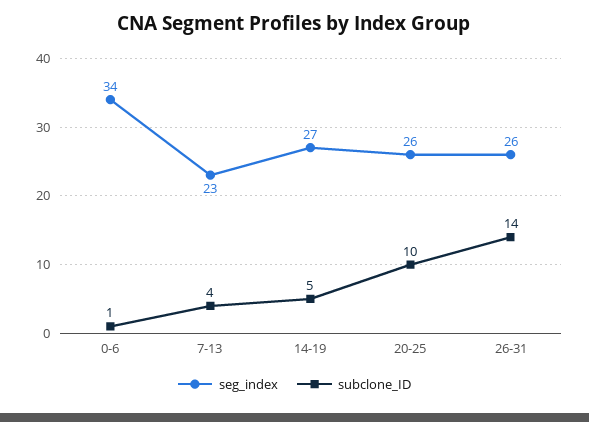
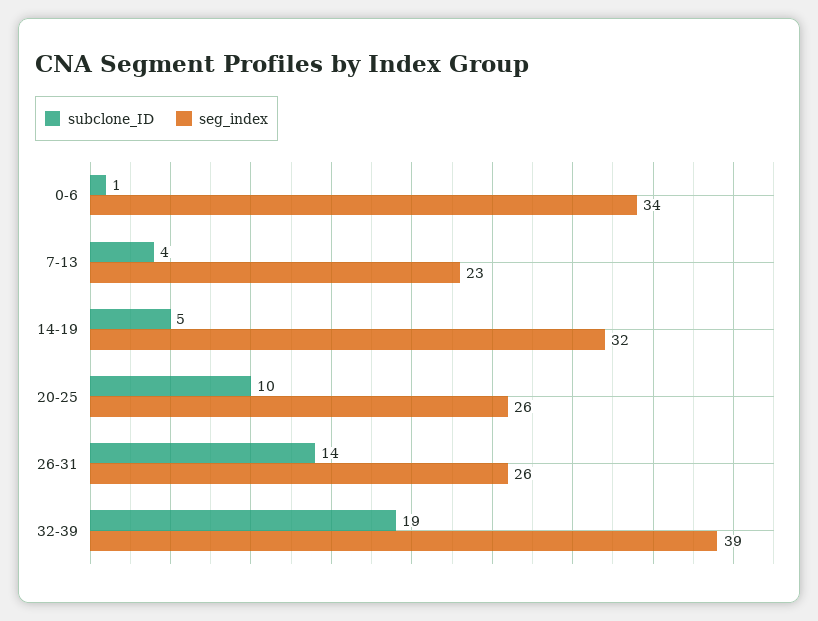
seg_index, 14-19: 27 -> 32
subclone_ID, 32-39: none -> 19
seg_index, 32-39: none -> 39

